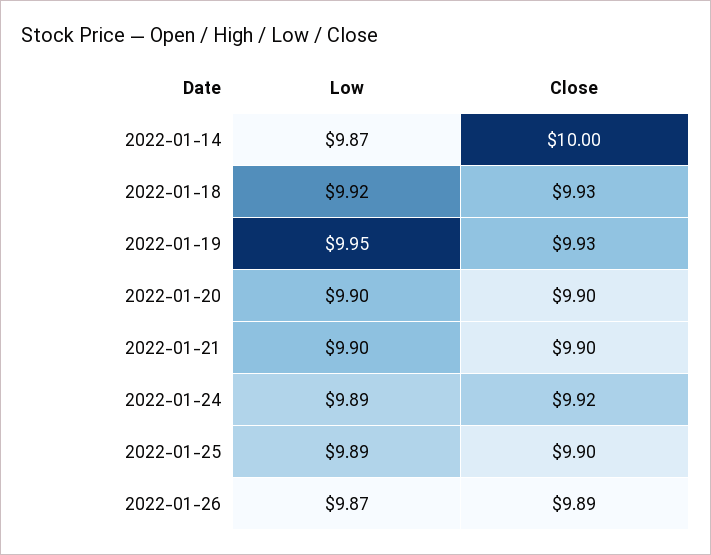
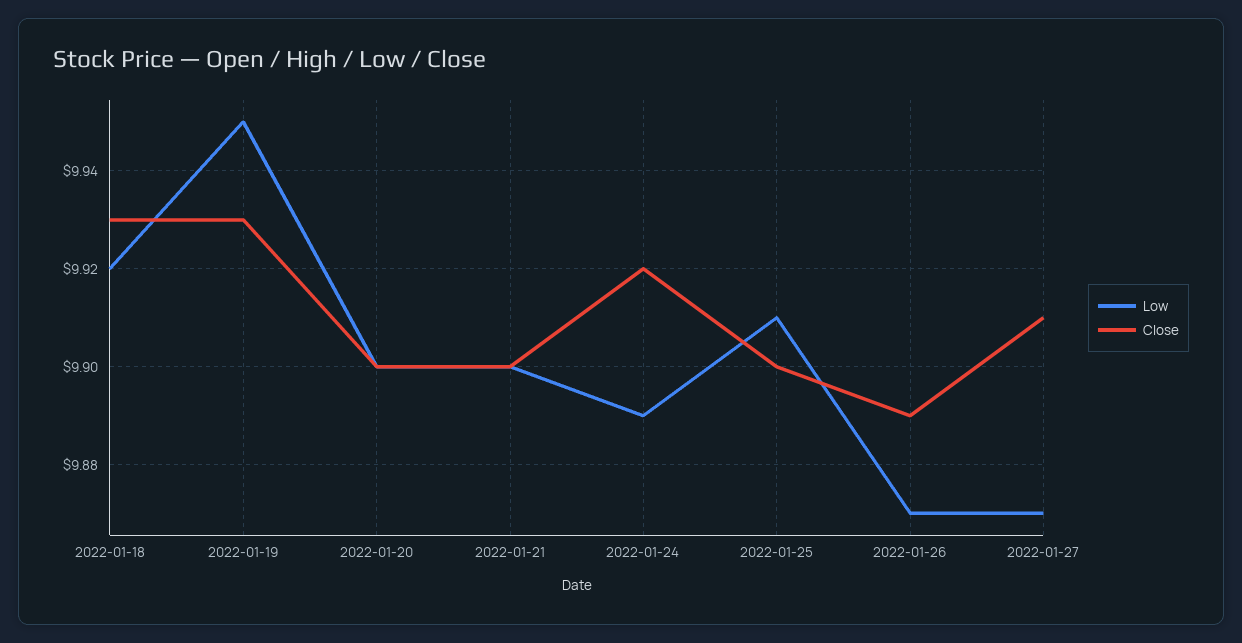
Low, 2022-01-14: 9.87 -> none
Close, 2022-01-14: 10 -> none
Low, 2022-01-25: 9.89 -> 9.91
Low, 2022-01-27: none -> 9.87
Close, 2022-01-27: none -> 9.91

